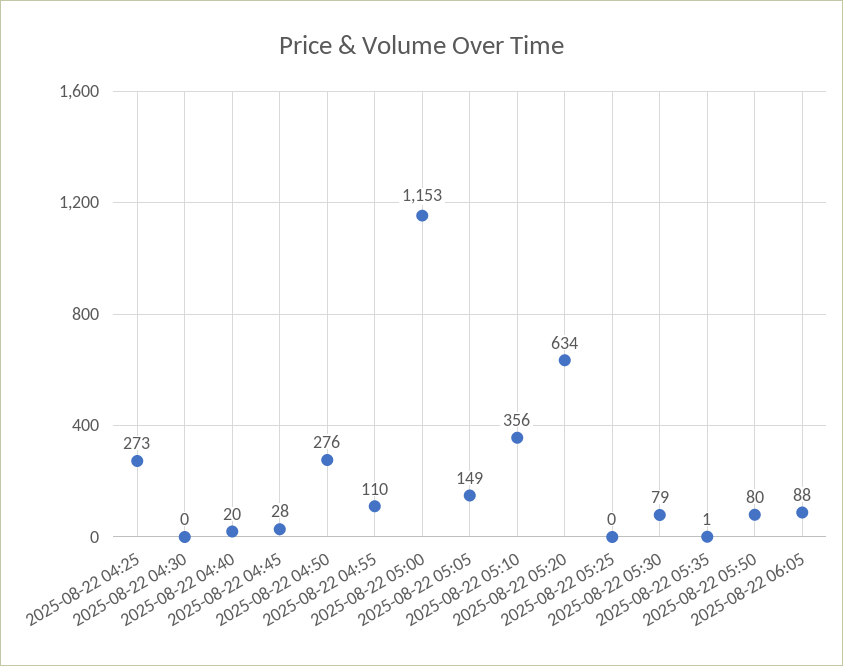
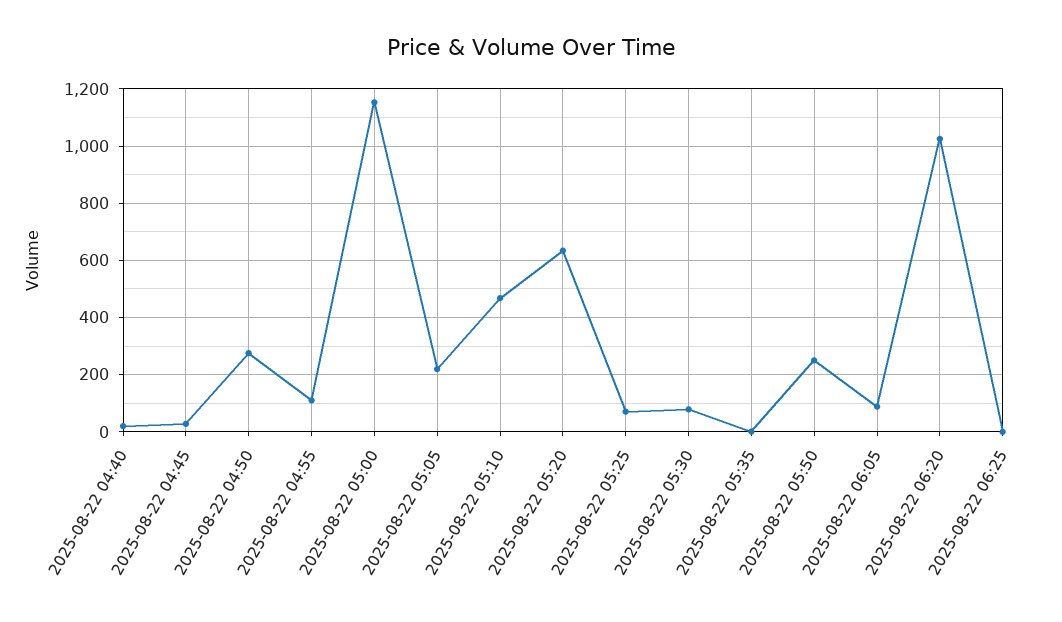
2025-08-22 04:25: 273 -> none
2025-08-22 04:30: 0 -> none
2025-08-22 05:05: 149 -> 225
2025-08-22 05:10: 356 -> 475
2025-08-22 05:25: 0 -> 75
2025-08-22 05:50: 80 -> 250
2025-08-22 06:20: none -> 1025
2025-08-22 06:25: none -> 0

